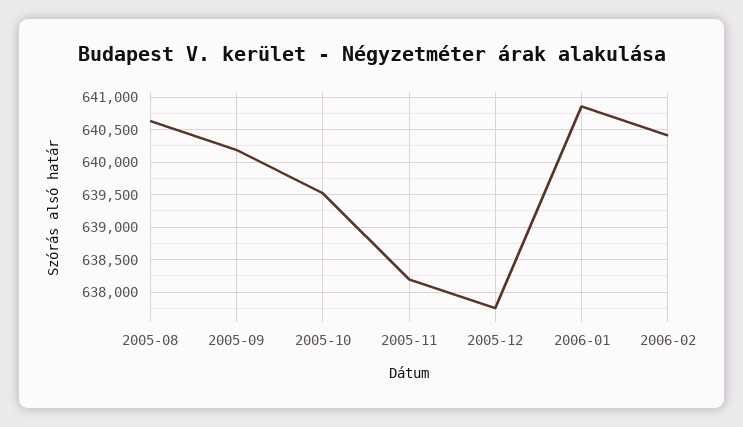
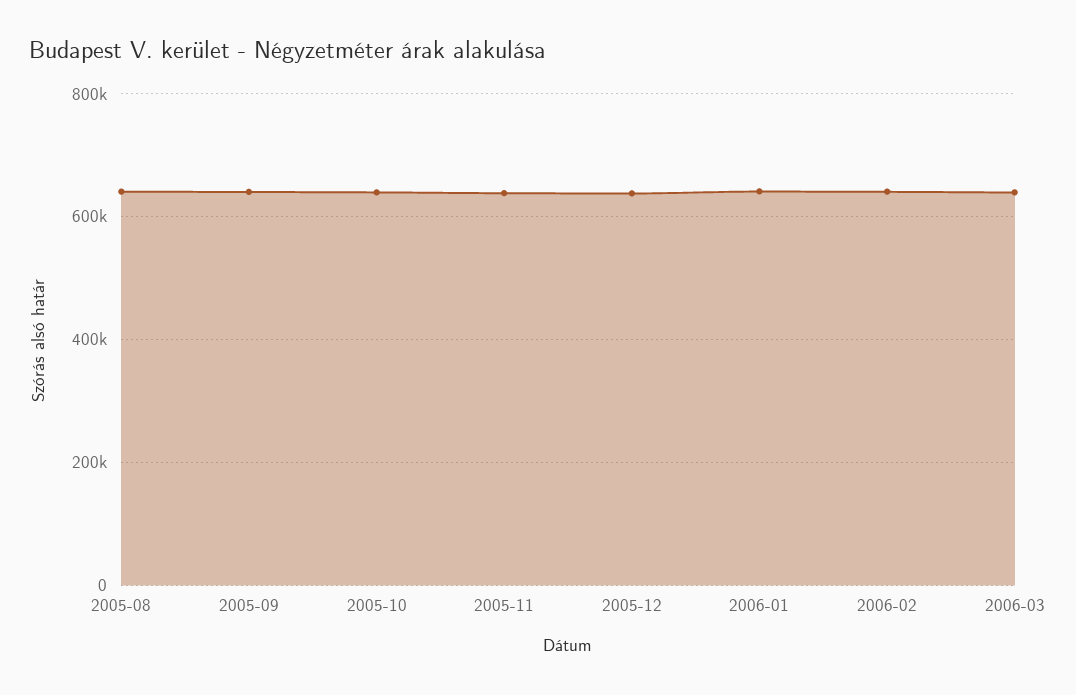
2006-03: none -> 640000

